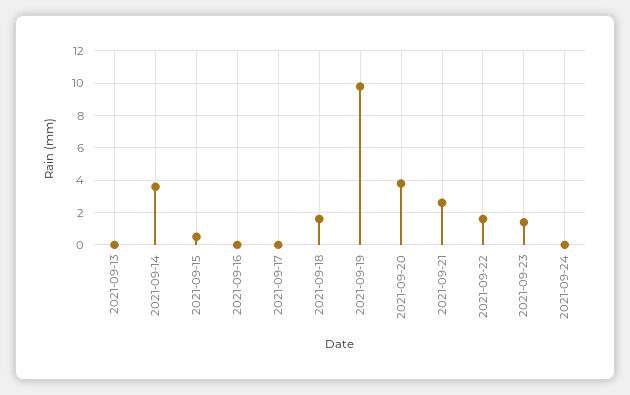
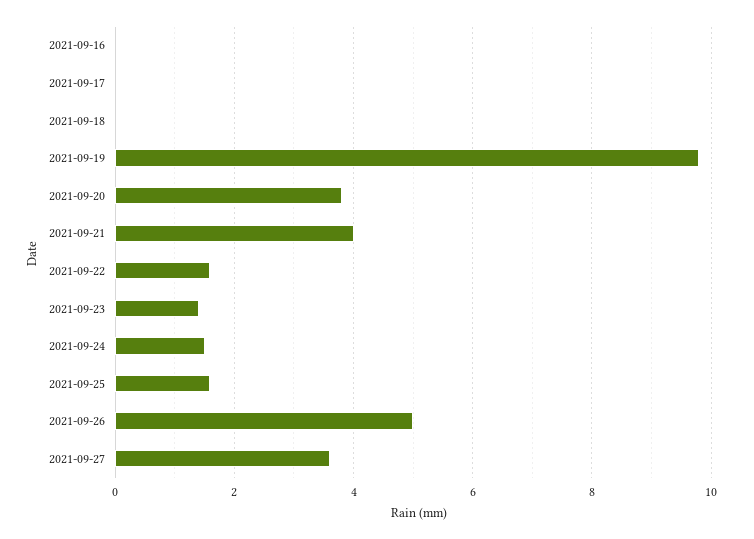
2021-09-13: 0 -> none
2021-09-14: 3.5 -> none
2021-09-15: 0.5 -> none
2021-09-18: 1.5 -> 0
2021-09-21: 2.5 -> 4
2021-09-24: 0 -> 1.5
2021-09-25: none -> 1.5
2021-09-26: none -> 5
2021-09-27: none -> 3.5

